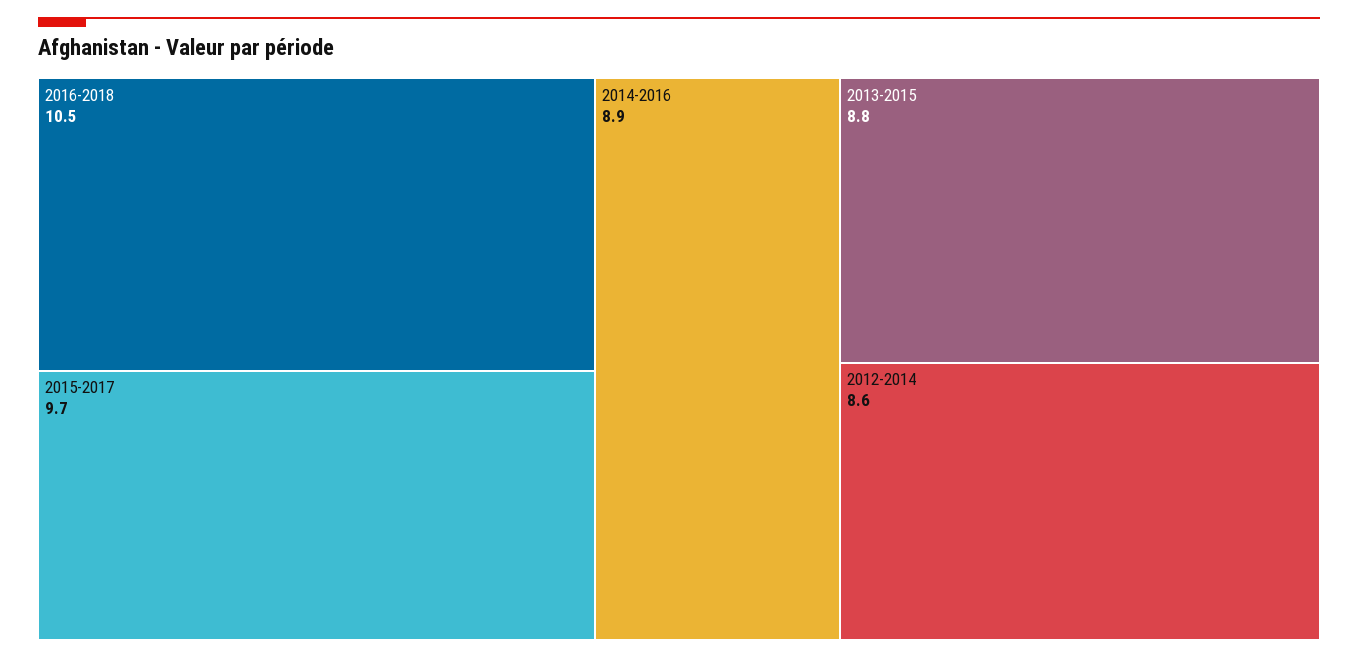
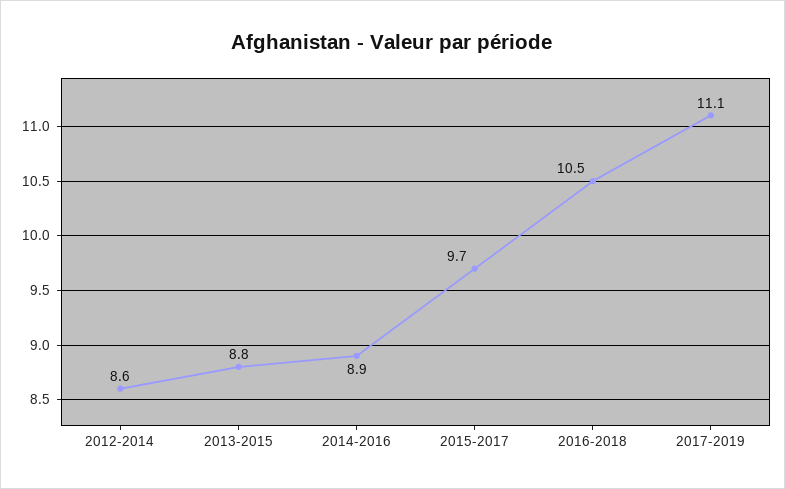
2017-2019: none -> 11.1

